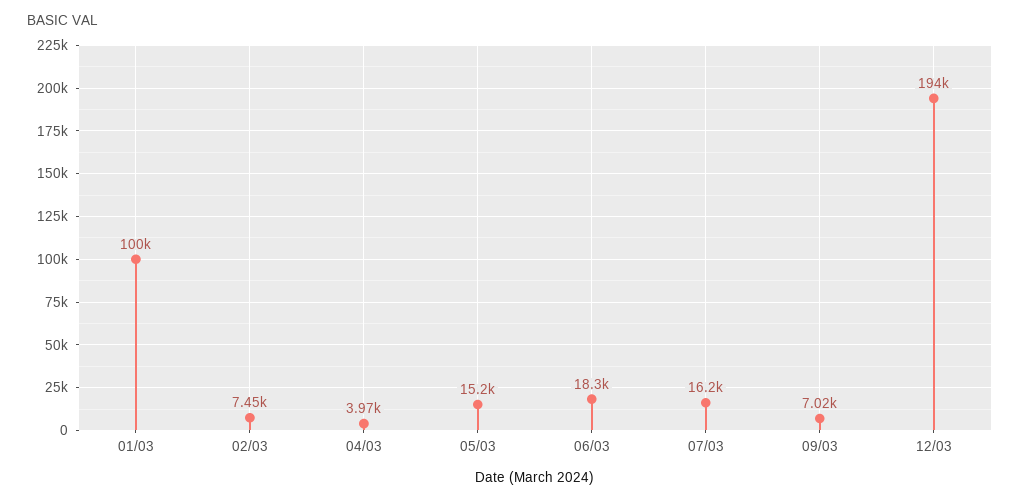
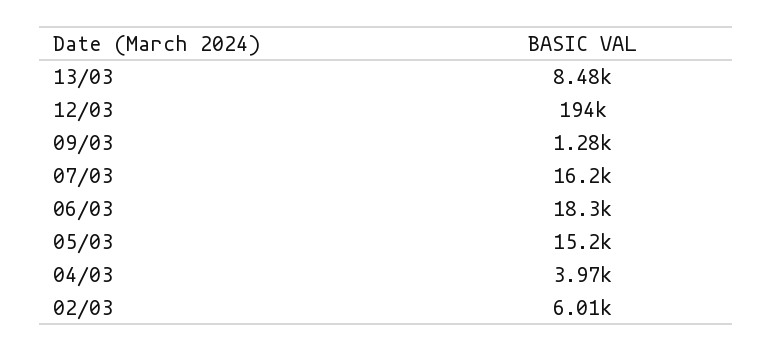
01/03: 100000 -> none
02/03: 7450 -> 6010
09/03: 7020 -> 1280
13/03: none -> 8480

